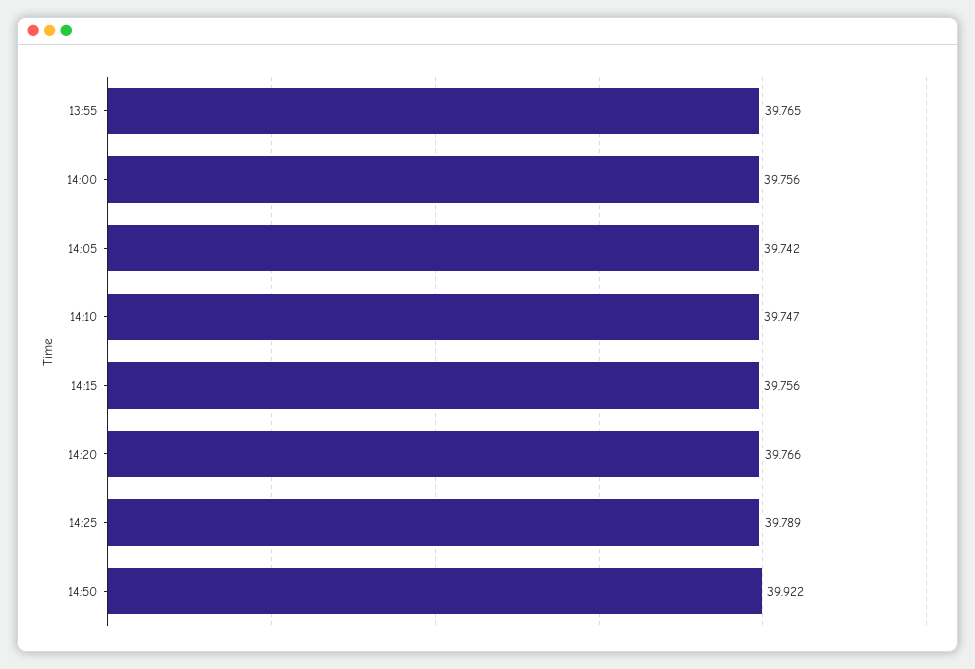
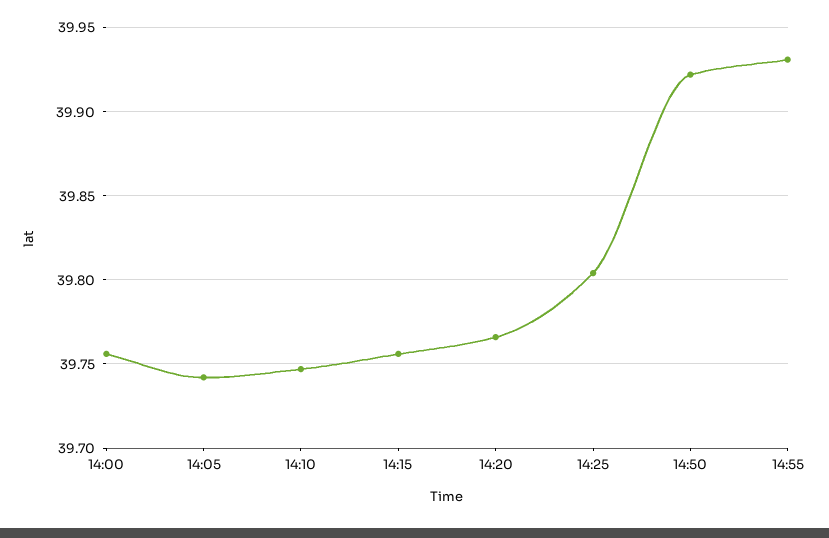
13:55: 39.765 -> none
14:25: 39.789 -> 39.805
14:55: none -> 39.93

